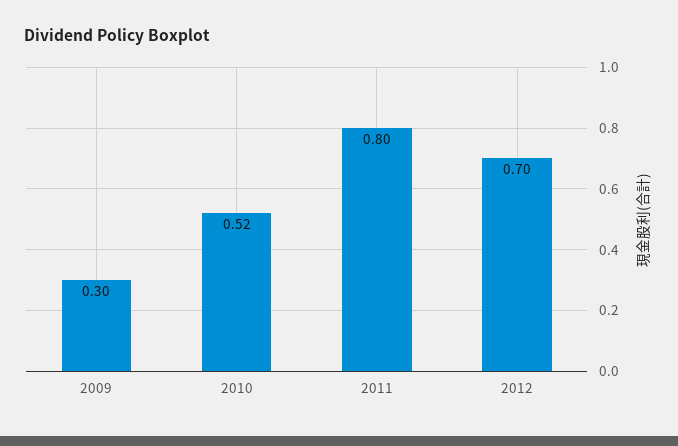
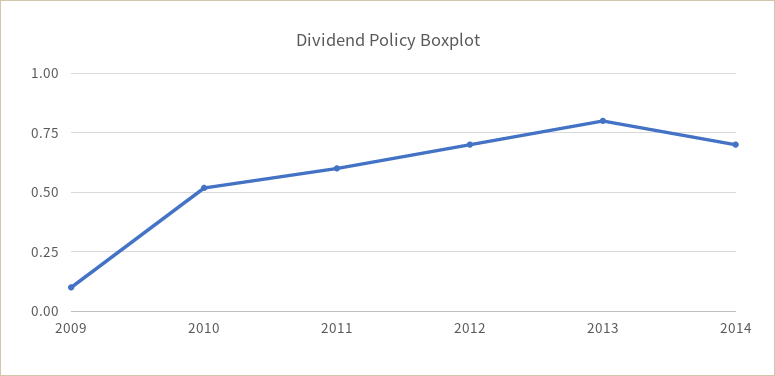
2009: 0.3 -> 0.1
2011: 0.8 -> 0.6
2013: none -> 0.8
2014: none -> 0.7

